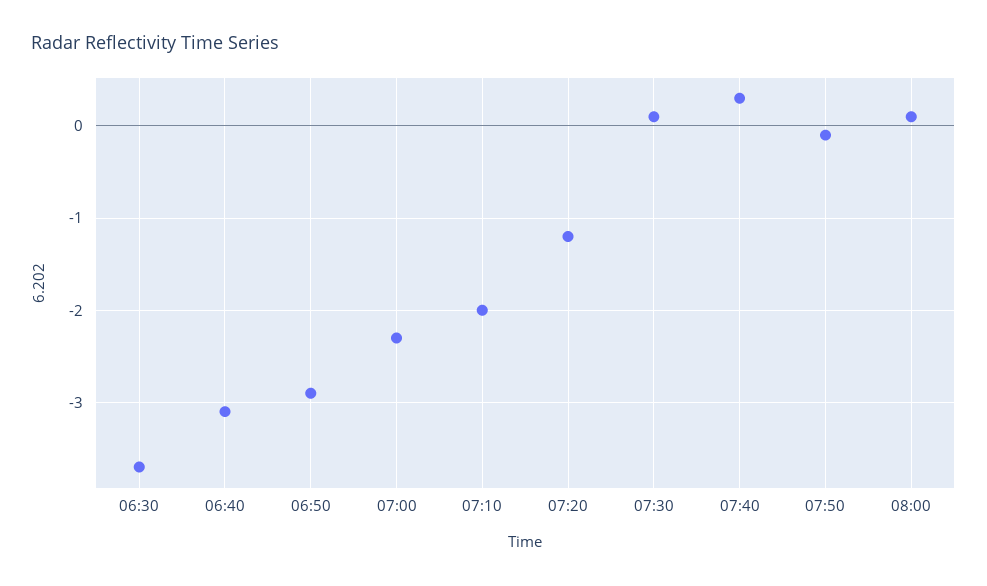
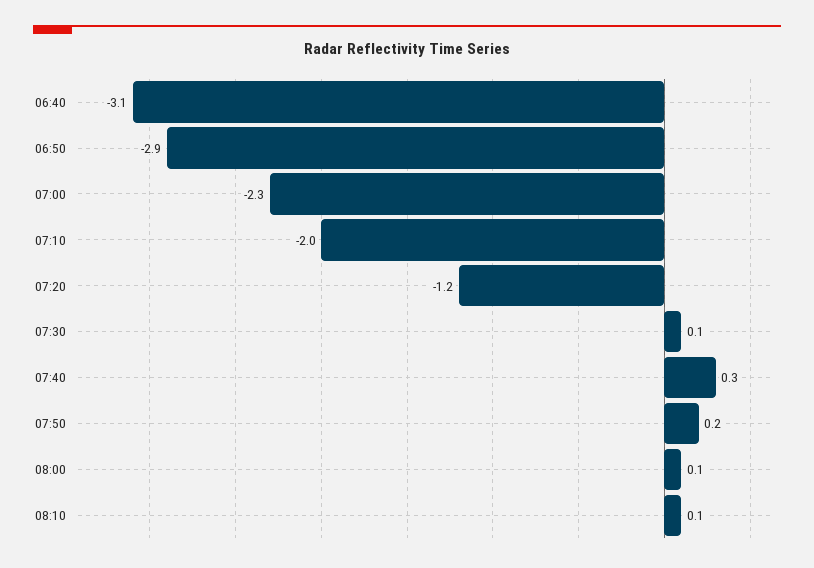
06:30: -3.7 -> none
07:50: -0.1 -> 0.2
08:10: none -> 0.1

